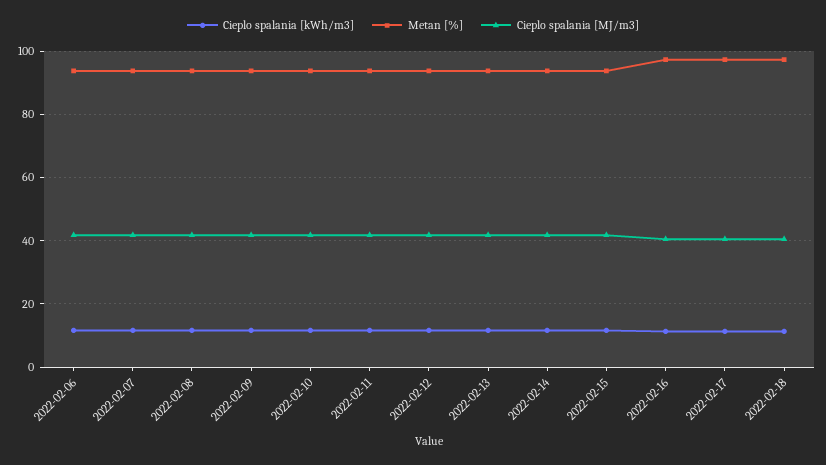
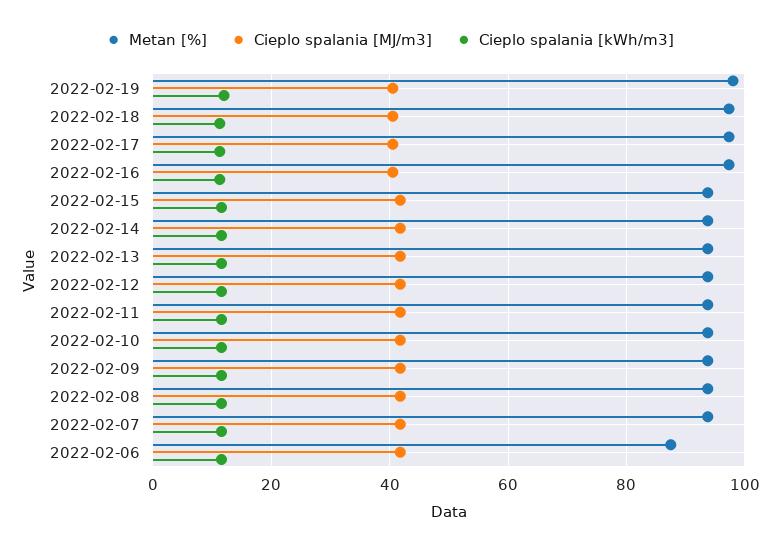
Metan [%], 2022-02-06: 94 -> 88
Metan [%], 2022-02-19: none -> 98
Cieplo spalania [MJ/m3], 2022-02-19: none -> 40
Cieplo spalania [kWh/m3], 2022-02-19: none -> 12

